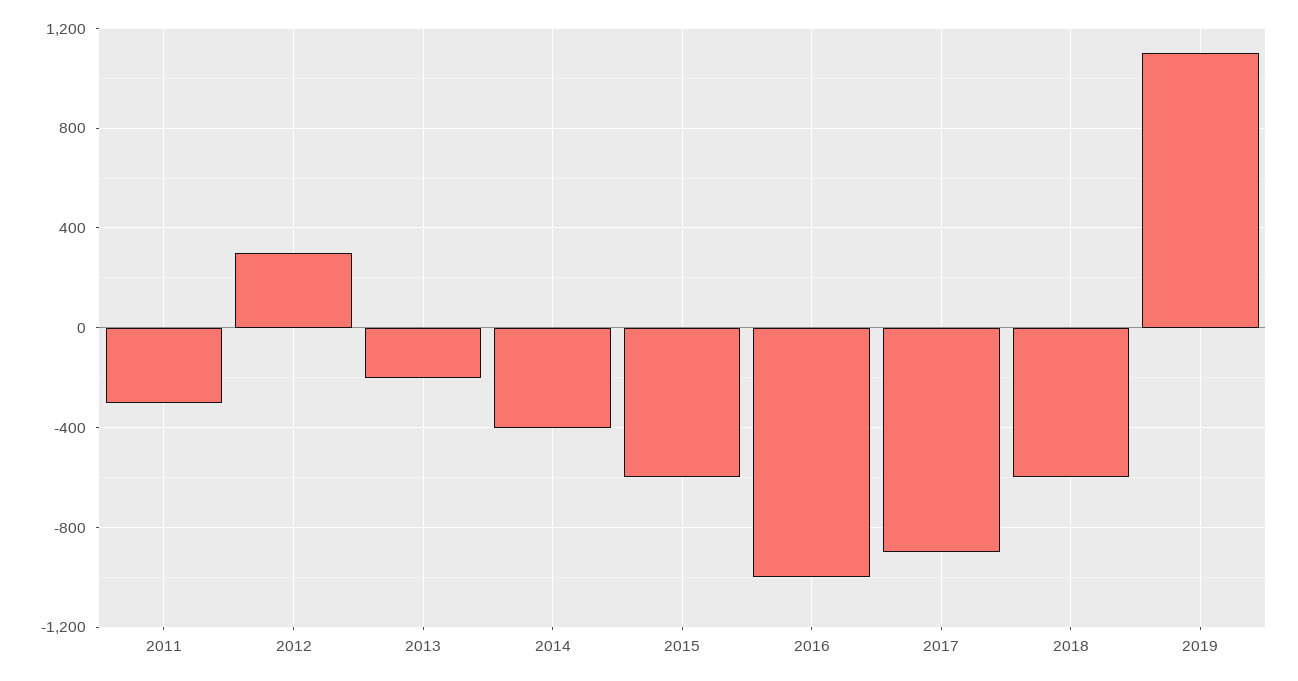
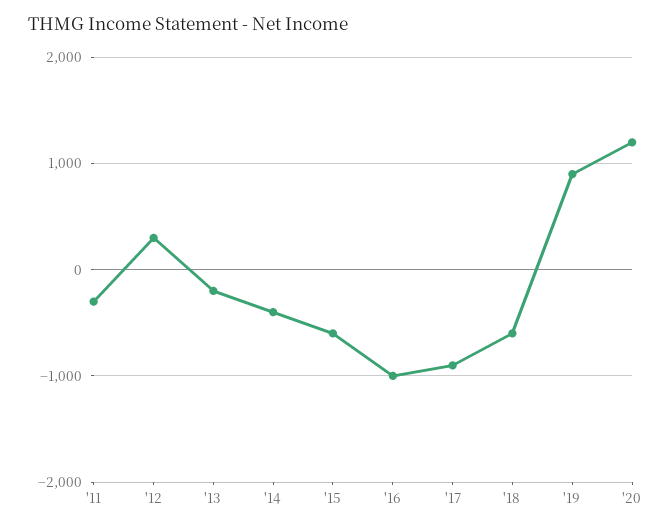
2019: 1100 -> 900
'20: none -> 1200

